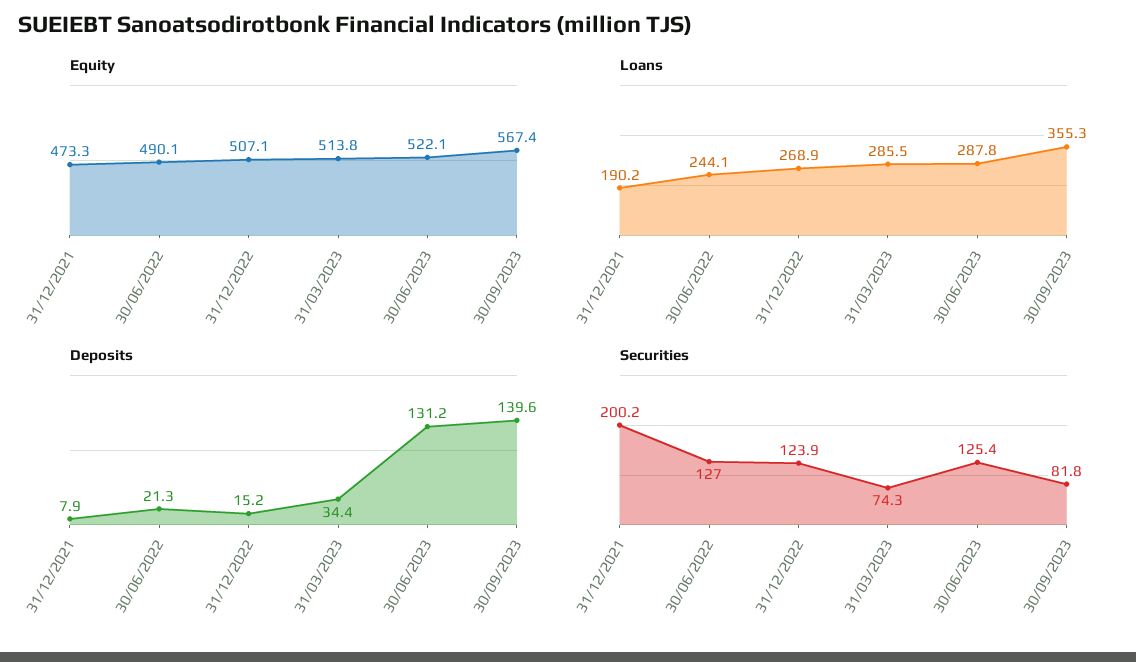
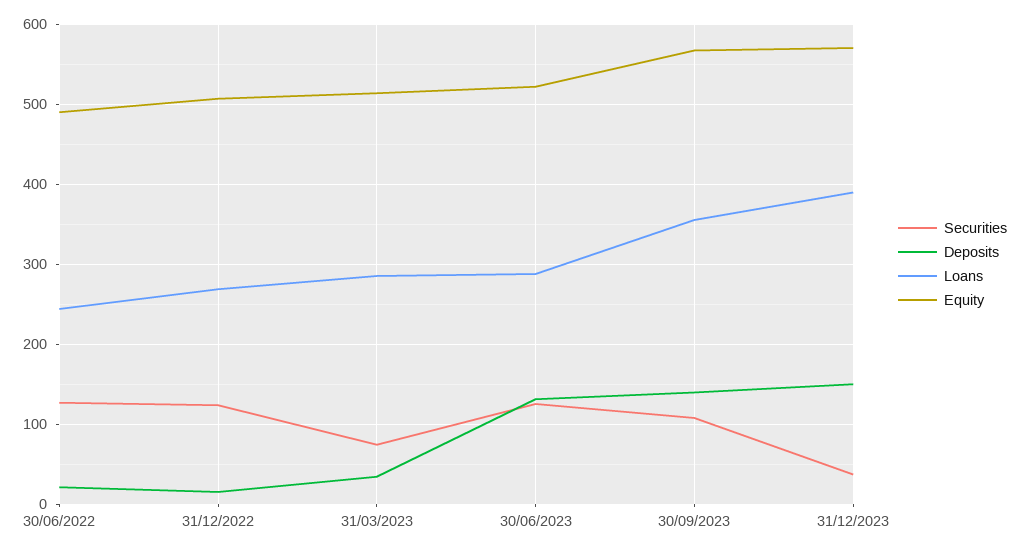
Equity, 31/12/2021: 473.3 -> none
Loans, 31/12/2021: 190.2 -> none
Deposits, 31/12/2021: 7.9 -> none
Securities, 31/12/2021: 200.2 -> none
Securities, 30/09/2023: 81.8 -> 110
Securities, 31/12/2023: none -> 40
Deposits, 31/12/2023: none -> 150
Loans, 31/12/2023: none -> 390
Equity, 31/12/2023: none -> 570

